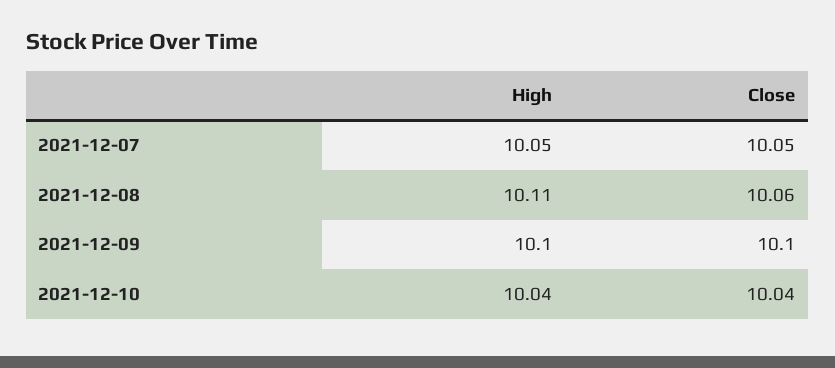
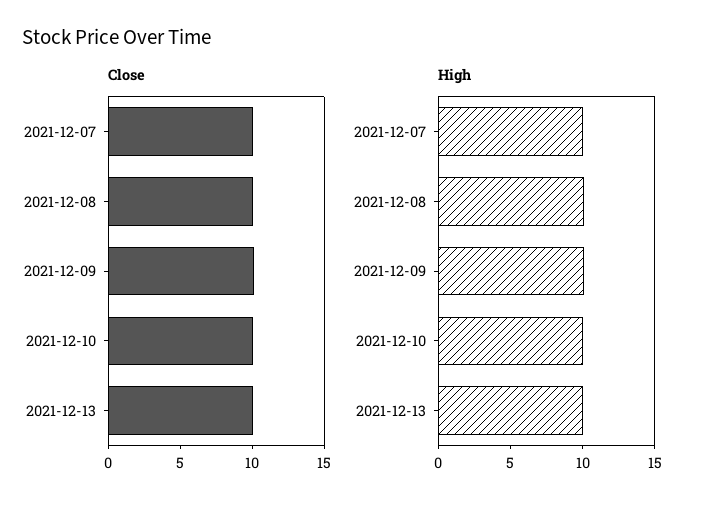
Close, 2021-12-13: none -> 10
High, 2021-12-13: none -> 10

